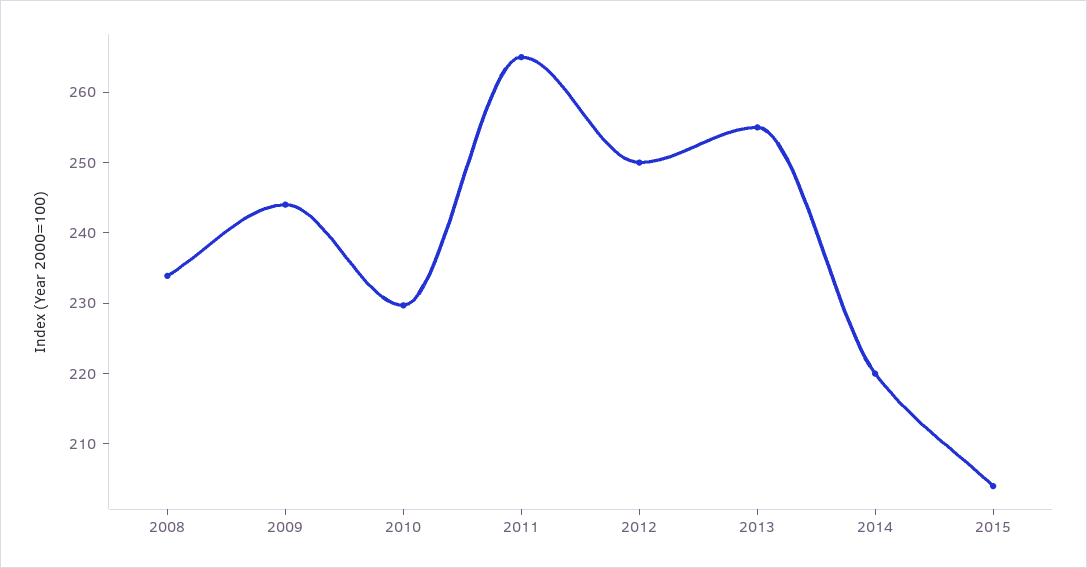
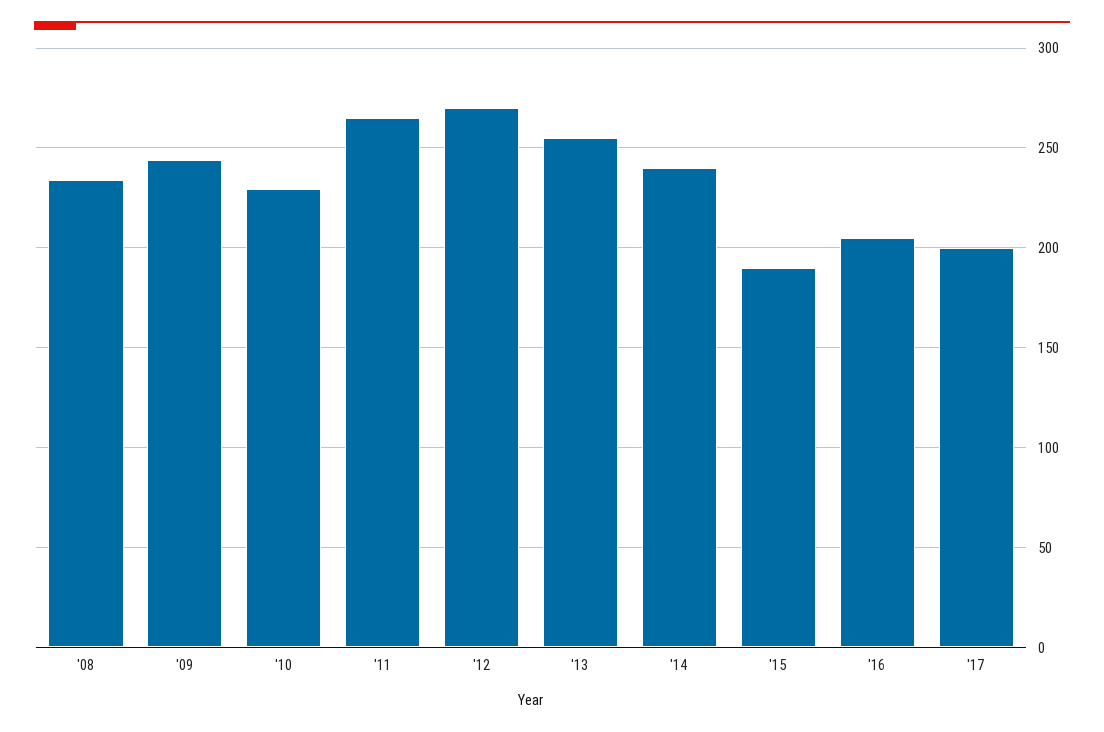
2012: 250 -> 270
2014: 220 -> 240
2015: 204 -> 190
'16: none -> 205
'17: none -> 200

